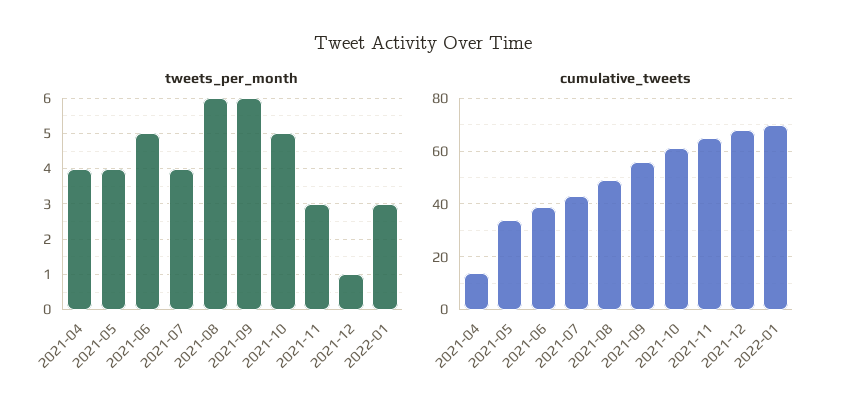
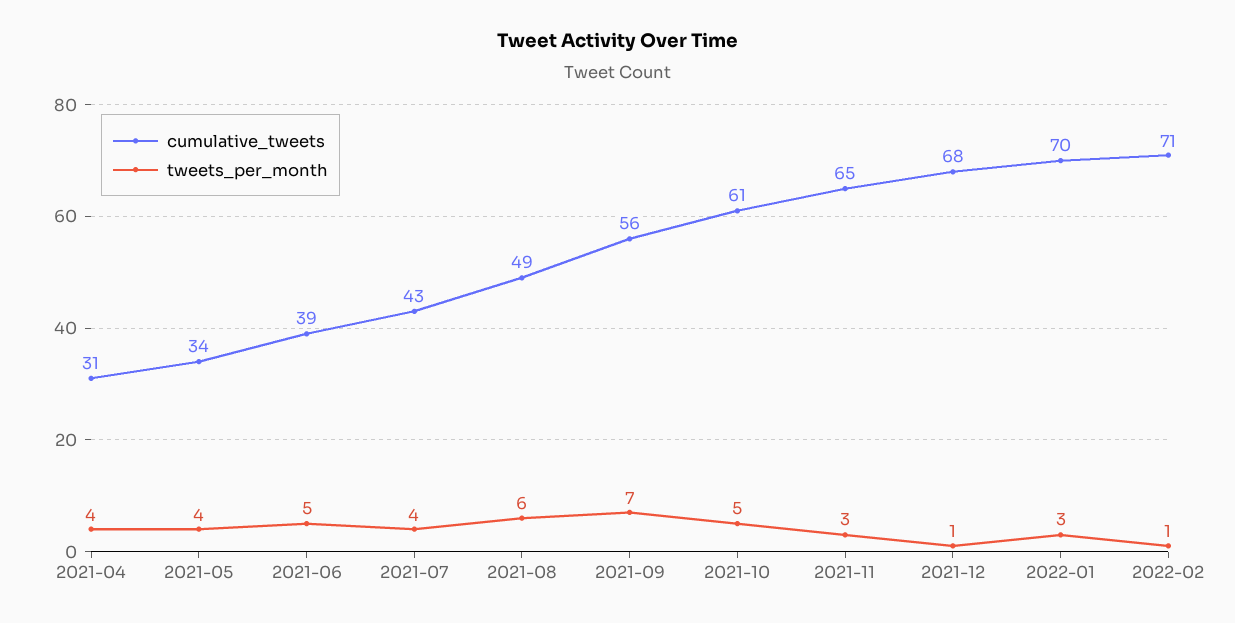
tweets_per_month, 2021-09: 6 -> 7
cumulative_tweets, 2021-04: 15 -> 31
cumulative_tweets, 2022-02: none -> 71
tweets_per_month, 2022-02: none -> 1

